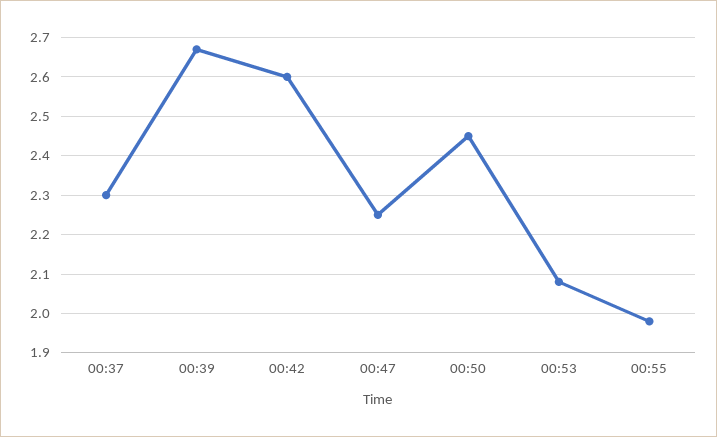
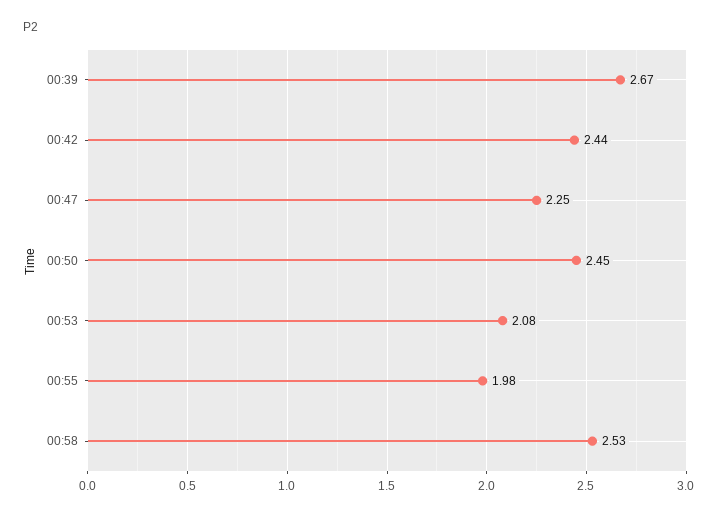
00:37: 2.3 -> none
00:42: 2.6 -> 2.44
00:58: none -> 2.53

